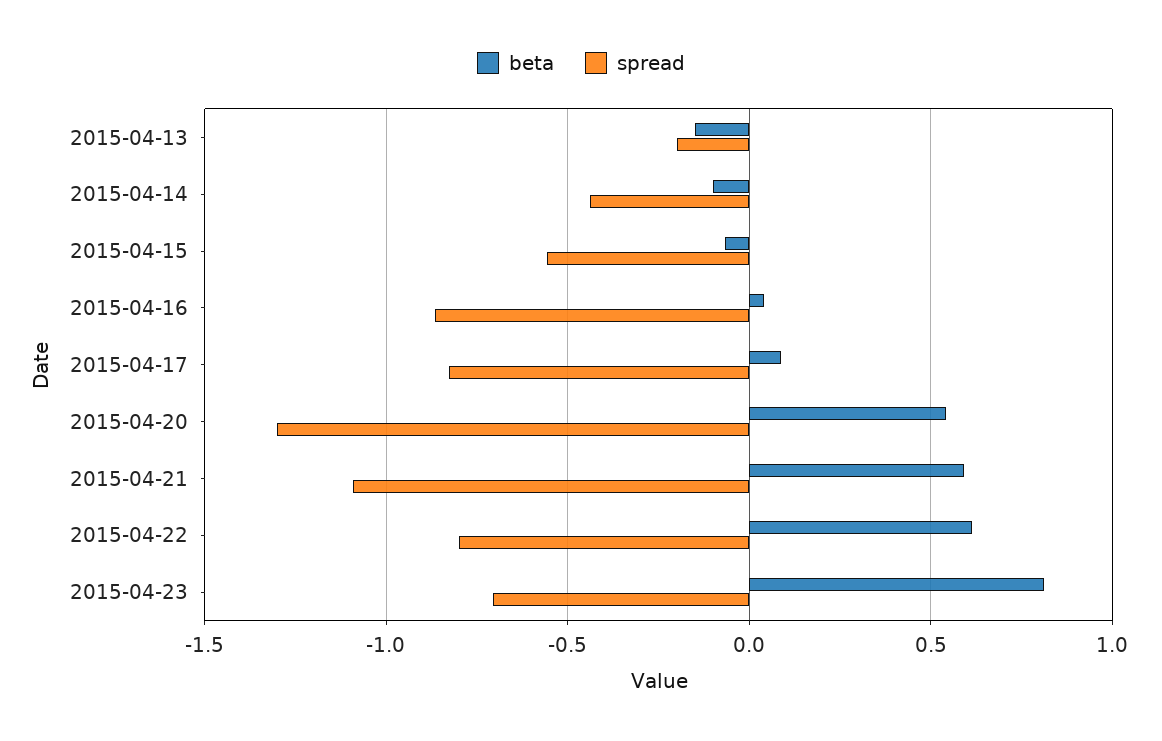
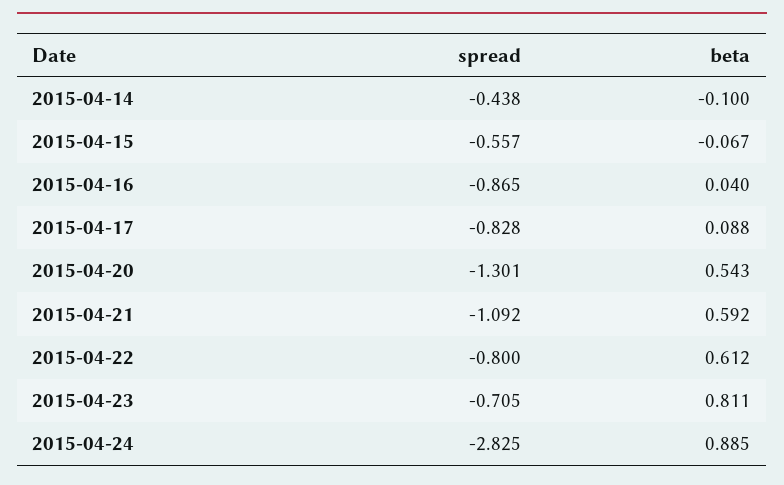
beta, 2015-04-13: -0.15 -> none
spread, 2015-04-13: -0.2 -> none
spread, 2015-04-24: none -> -2.825
beta, 2015-04-24: none -> 0.885

